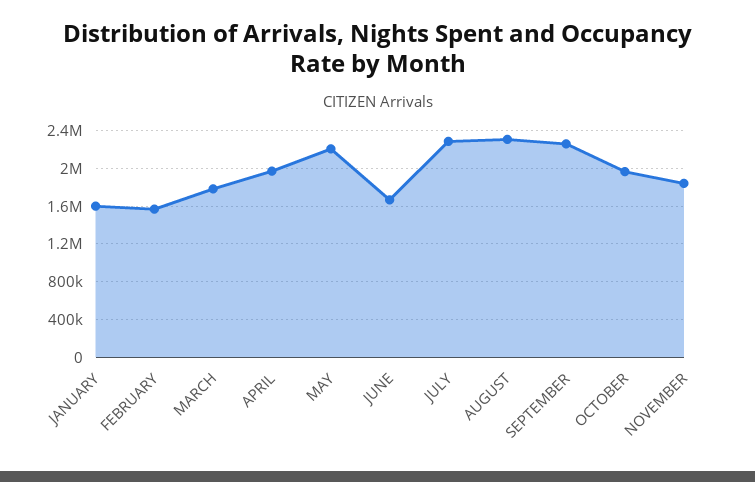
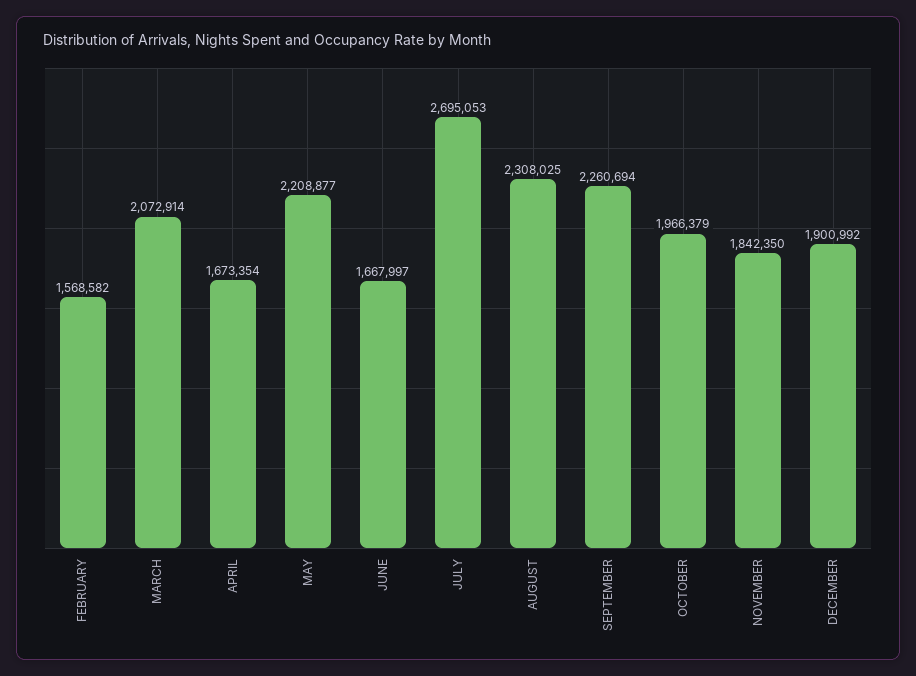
JANUARY: 1600000 -> none
MARCH: 1800000 -> 2072914
APRIL: 2000000 -> 1673354
JULY: 2300000 -> 2695053
DECEMBER: none -> 1900992

